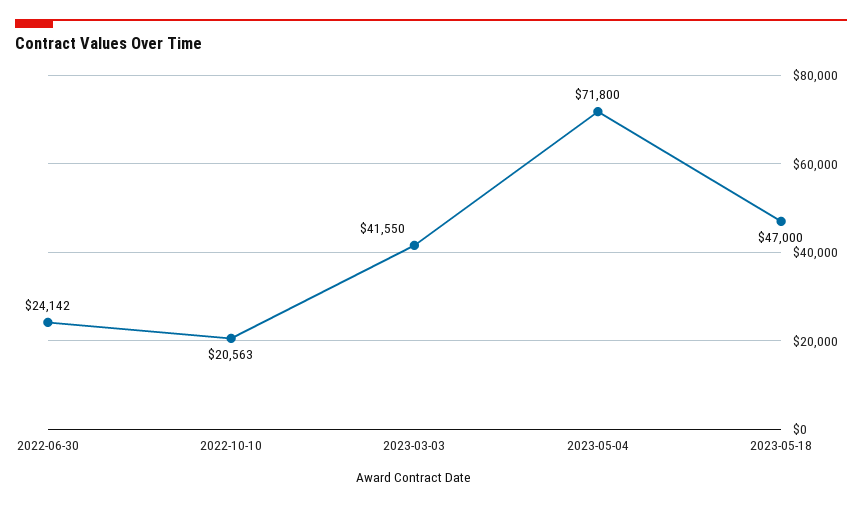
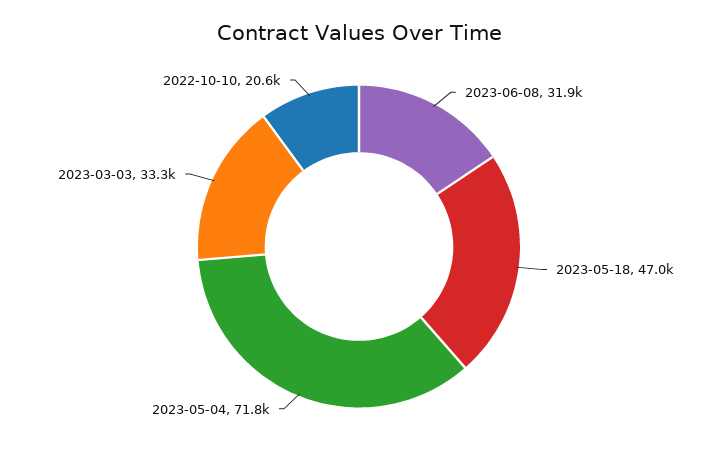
2022-06-30: 24142 -> none
2023-03-03: 41550 -> 33300
2023-06-08: none -> 31900

